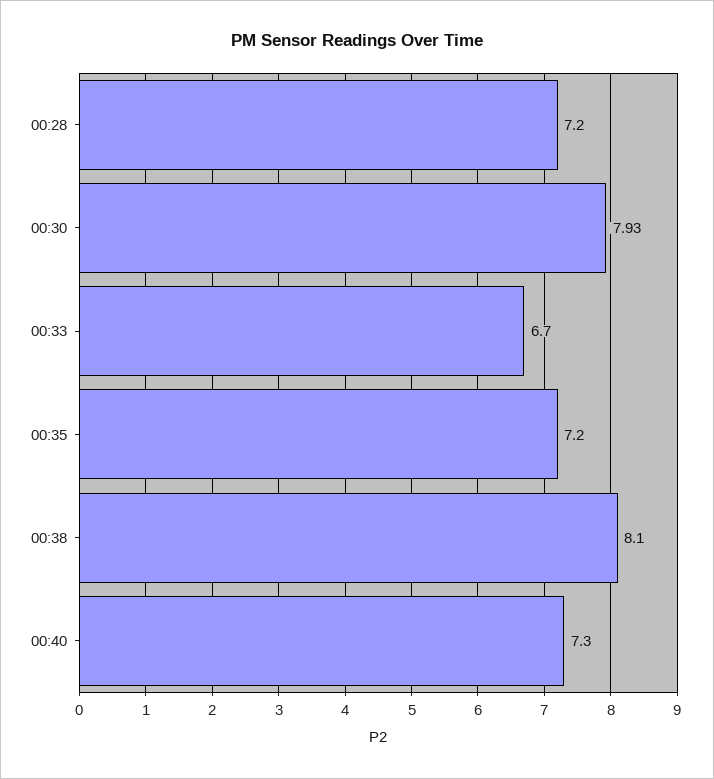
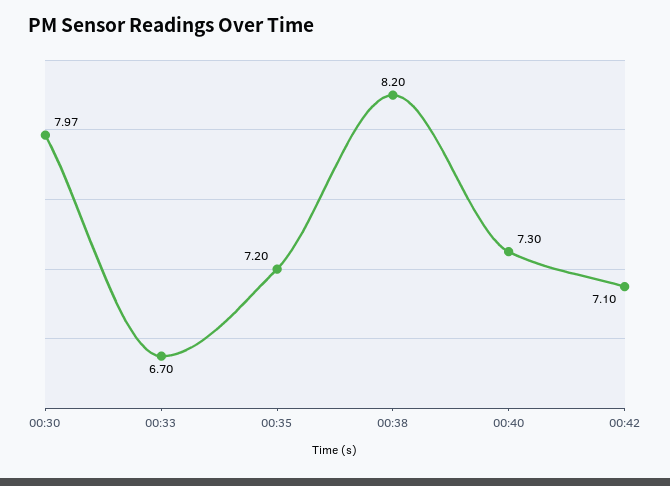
00:28: 7.2 -> none
00:30: 7.93 -> 7.97
00:38: 8.1 -> 8.2
00:42: none -> 7.1

